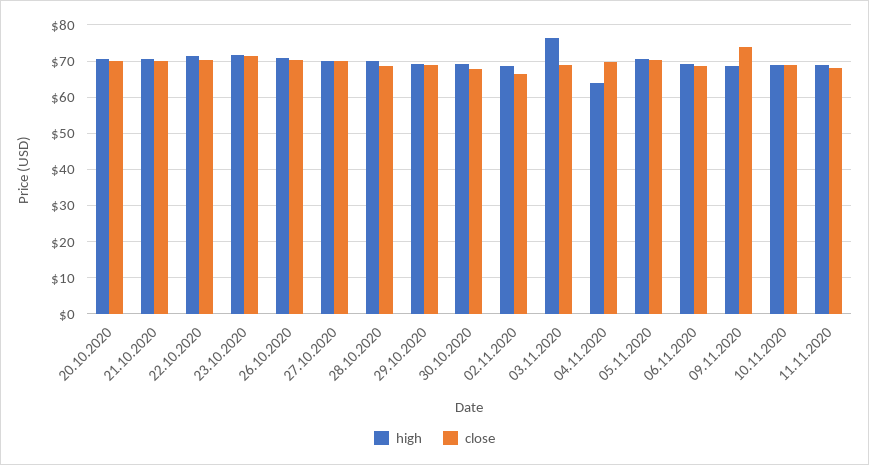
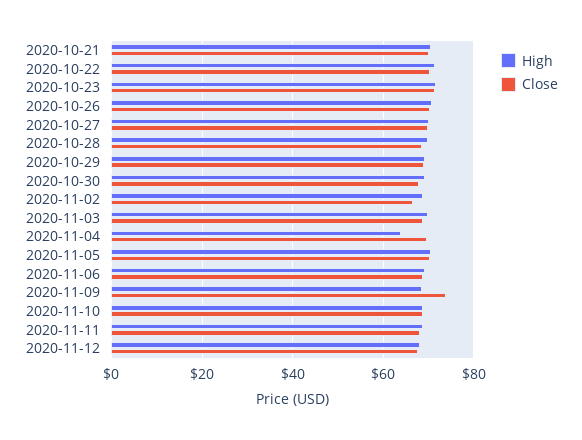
high, 20.10.2020: 70 -> none
close, 20.10.2020: 70 -> none
high, 03.11.2020: 76 -> 70
high, 2020-11-12: none -> 68
close, 2020-11-12: none -> 68

